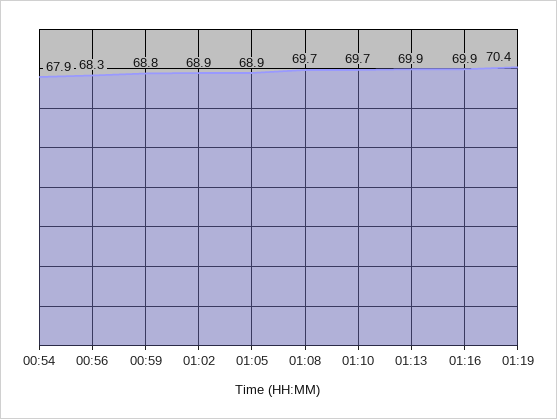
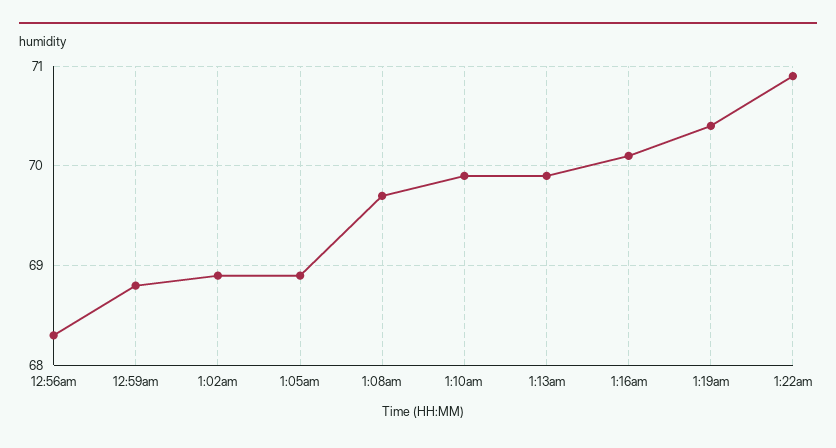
00:54: 67.9 -> none
01:10: 69.7 -> 69.9
01:16: 69.9 -> 70.1
1:22am: none -> 70.9

